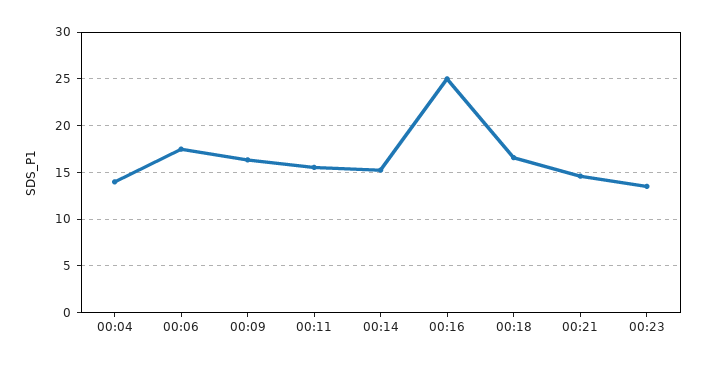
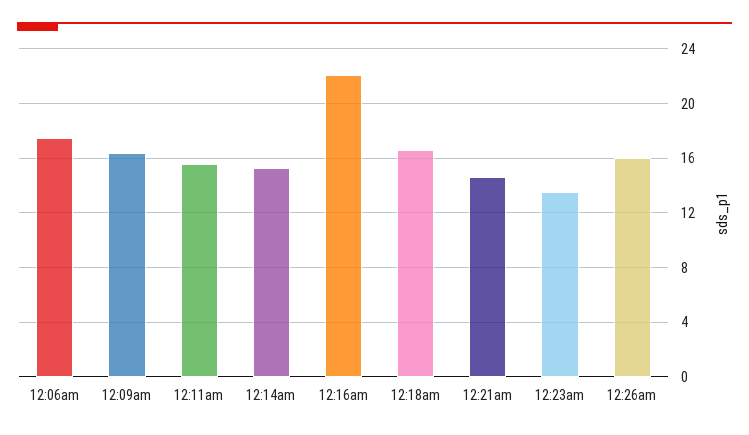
00:04: 14 -> none
00:16: 25 -> 22
12:26am: none -> 16

